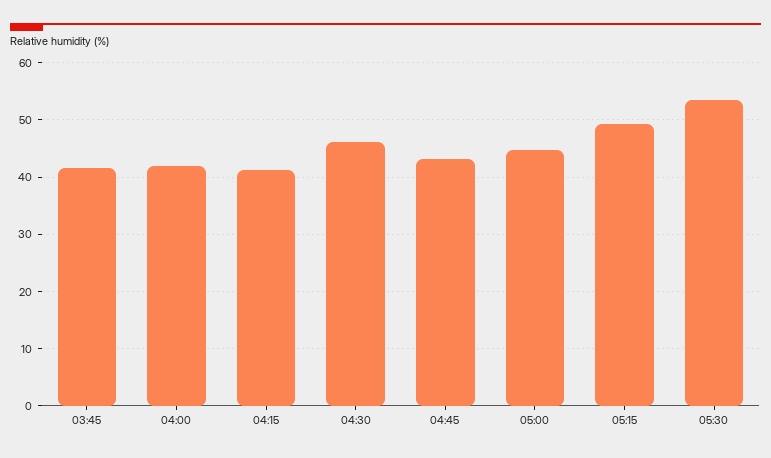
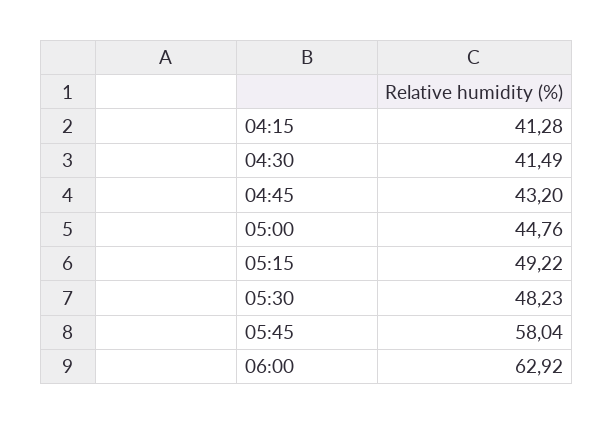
03:45: 42 -> none
04:00: 42 -> none
04:30: 46 -> 41.49
05:30: 54 -> 48.23
05:45: none -> 58.04
06:00: none -> 62.92

